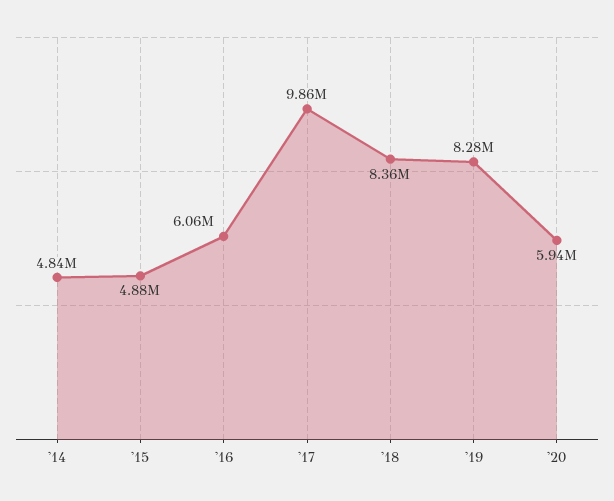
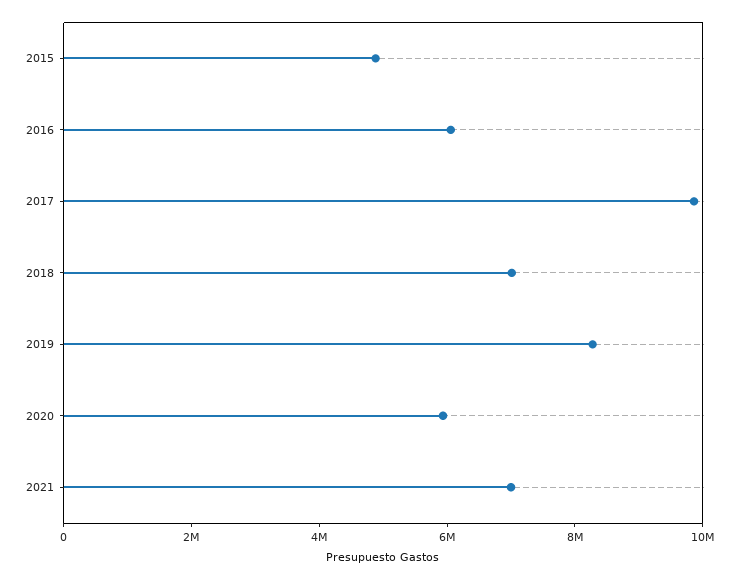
'14: 4840000 -> none
'18: 8360000 -> 7000000
2021: none -> 7000000

